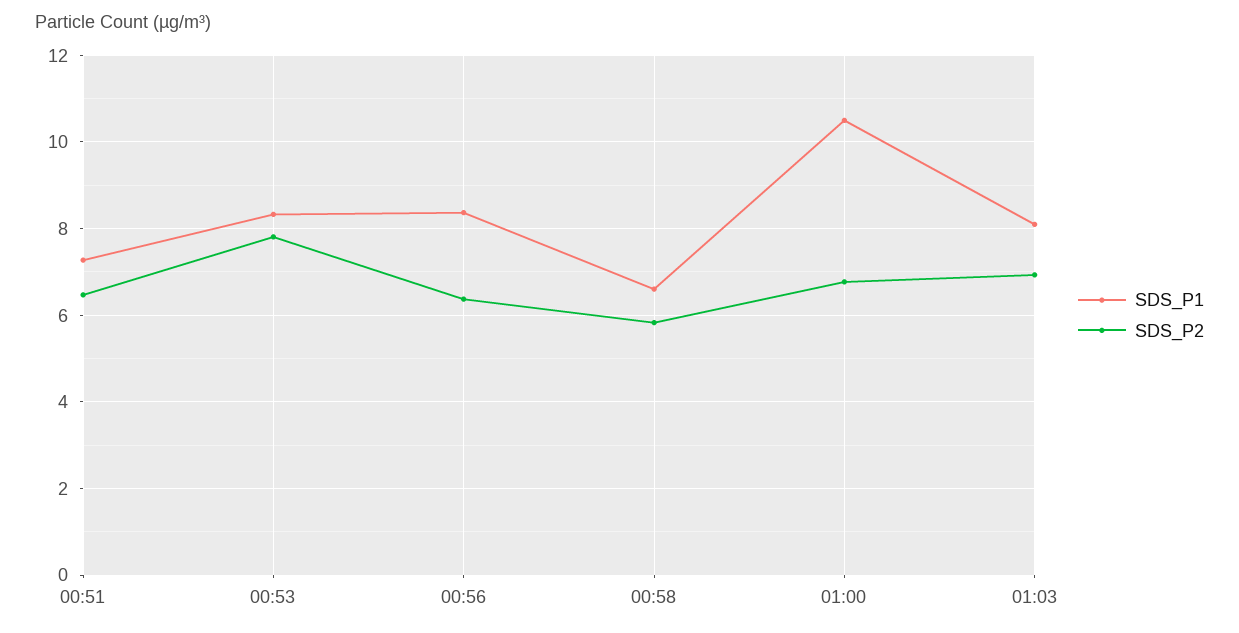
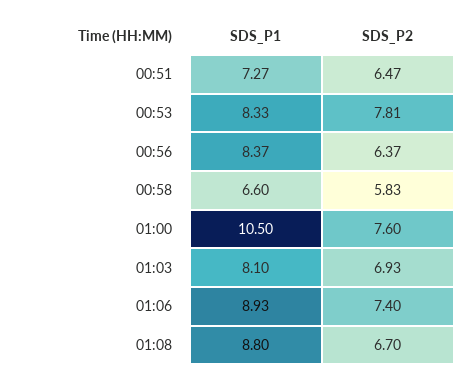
SDS_P2, 01:00: 6.8 -> 7.6
SDS_P1, 01:06: none -> 8.93
SDS_P2, 01:06: none -> 7.4
SDS_P1, 01:08: none -> 8.8
SDS_P2, 01:08: none -> 6.7

